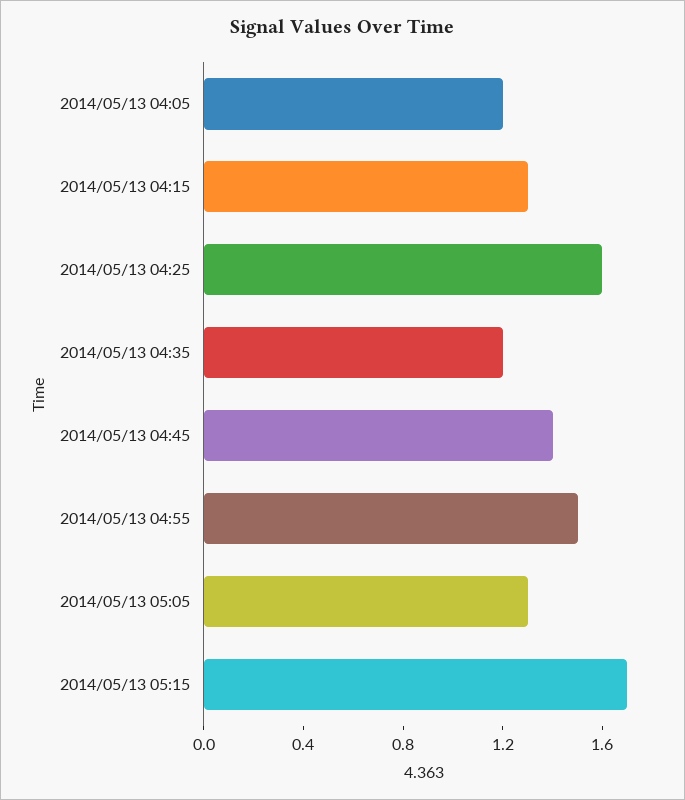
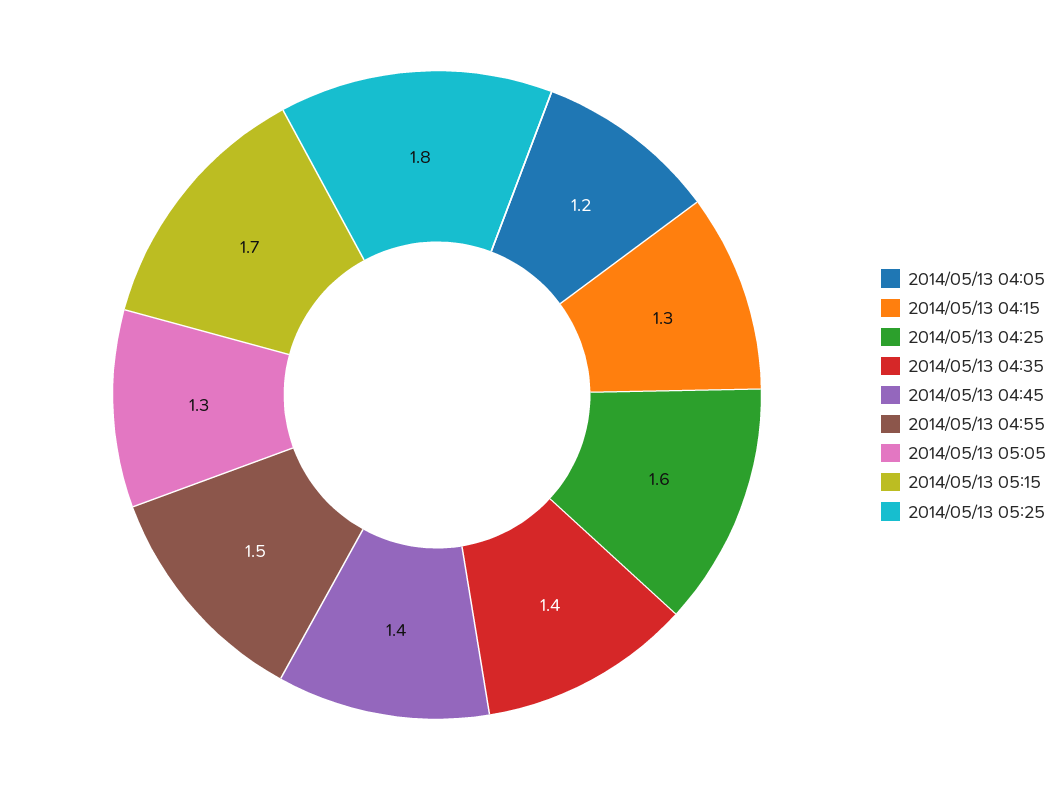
2014/05/13 04:35: 1.2 -> 1.4
2014/05/13 05:25: none -> 1.8

